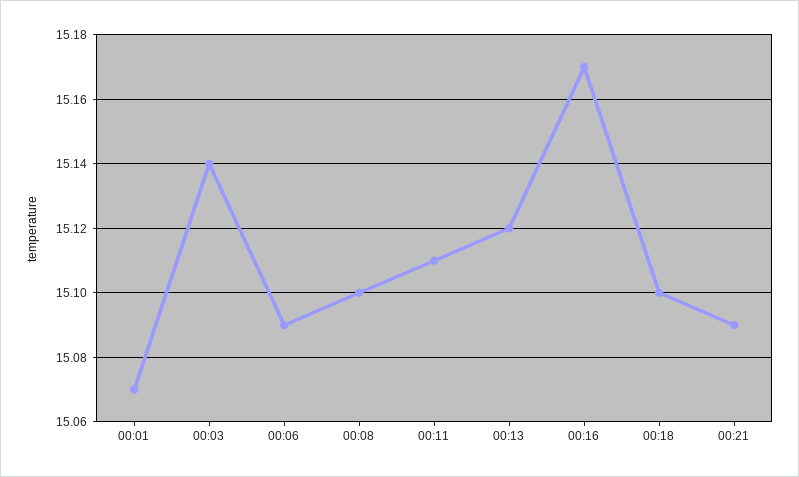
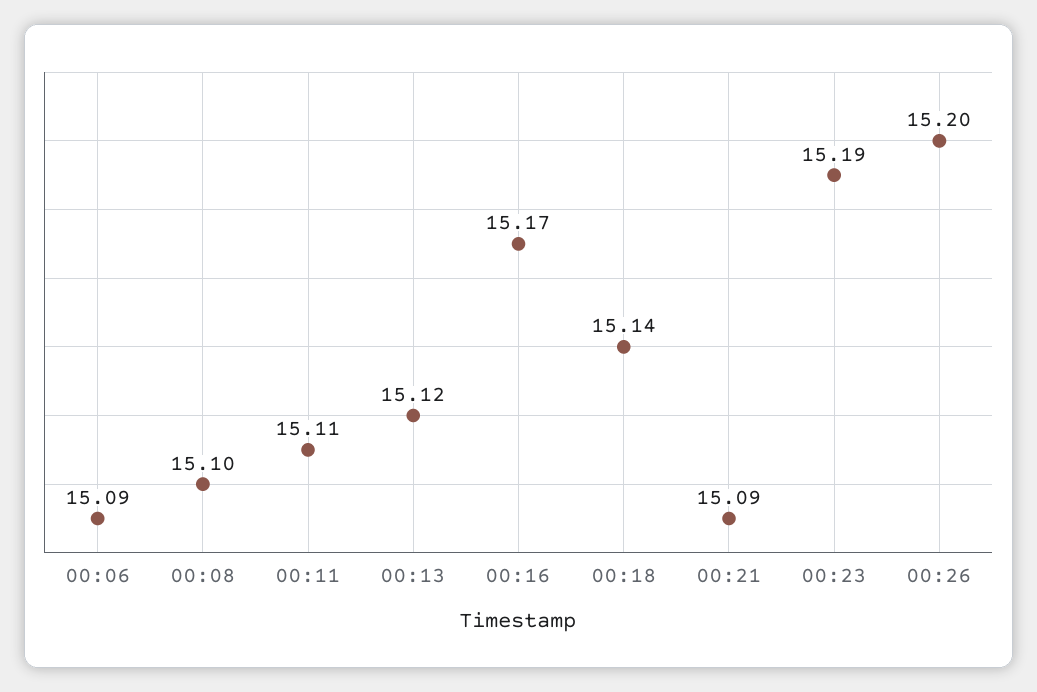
00:01: 15.07 -> none
00:03: 15.14 -> none
00:18: 15.1 -> 15.14
00:23: none -> 15.19
00:26: none -> 15.2

